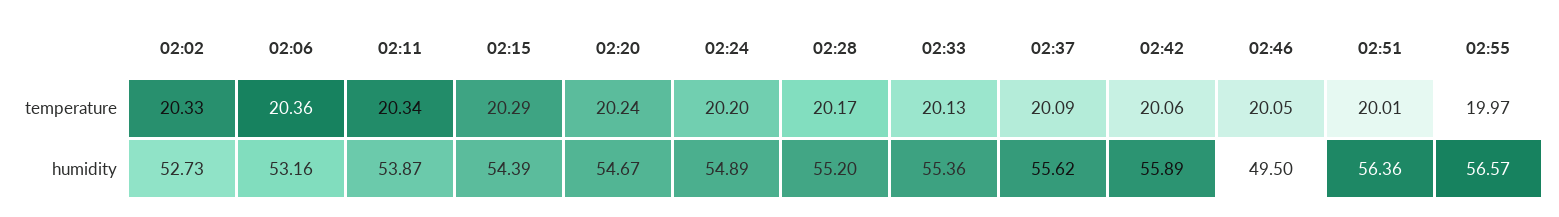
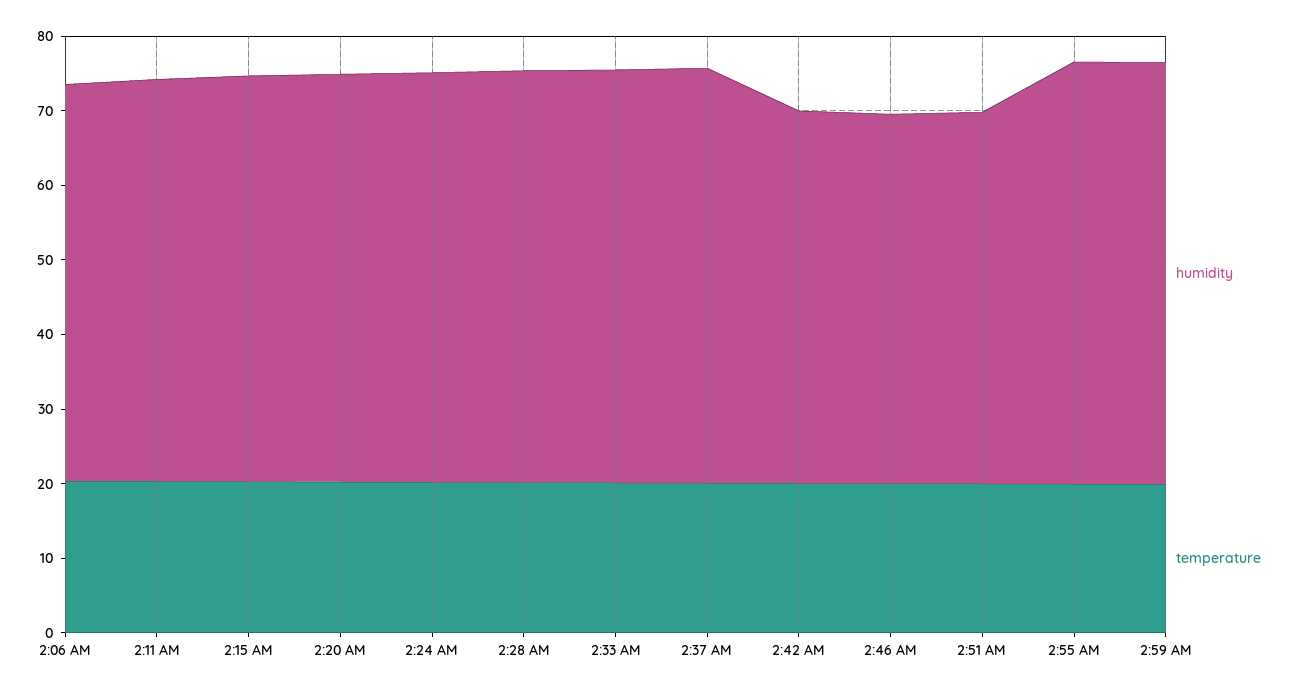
temperature, 02:02: 20.33 -> none
humidity, 02:02: 52.73 -> none
humidity, 02:42: 55.89 -> 50
humidity, 02:51: 56.36 -> 50
humidity, 2:59 AM: none -> 56
temperature, 2:59 AM: none -> 20

